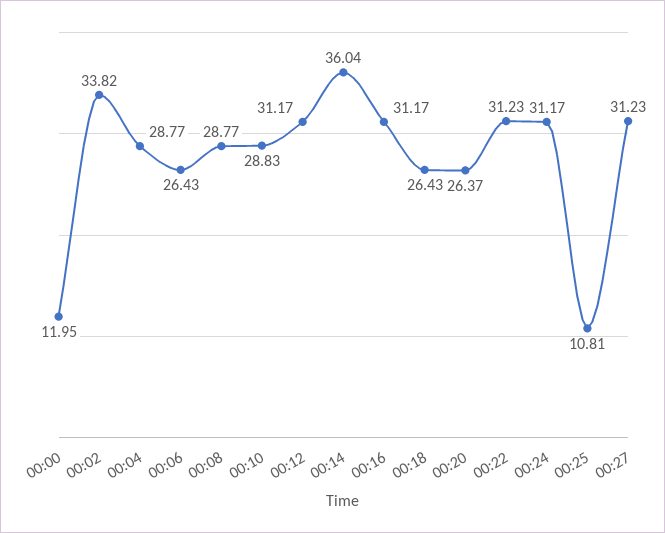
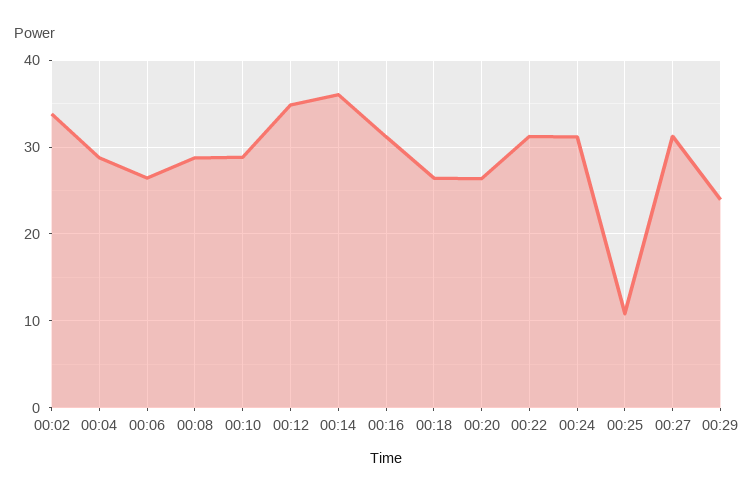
00:00: 11.95 -> none
00:12: 31.17 -> 35
00:29: none -> 24

